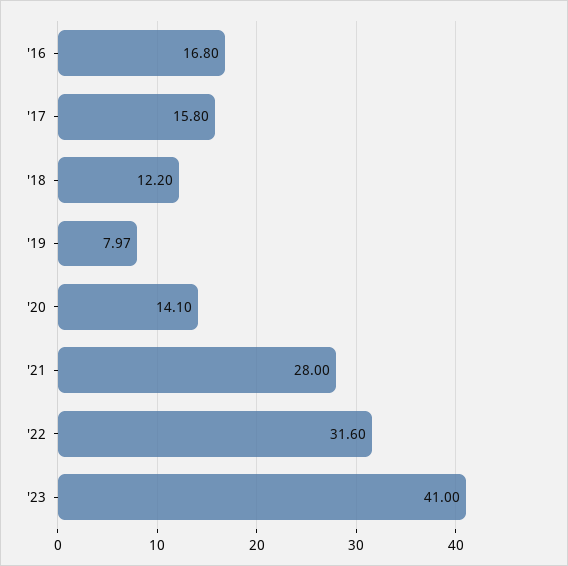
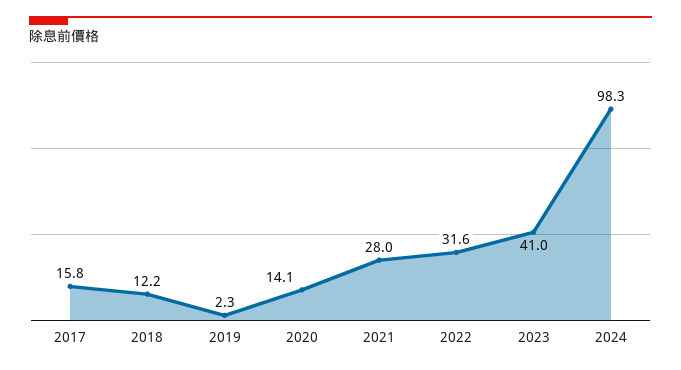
'16: 16.8 -> none
'19: 7.97 -> 2.3
2024: none -> 98.3

